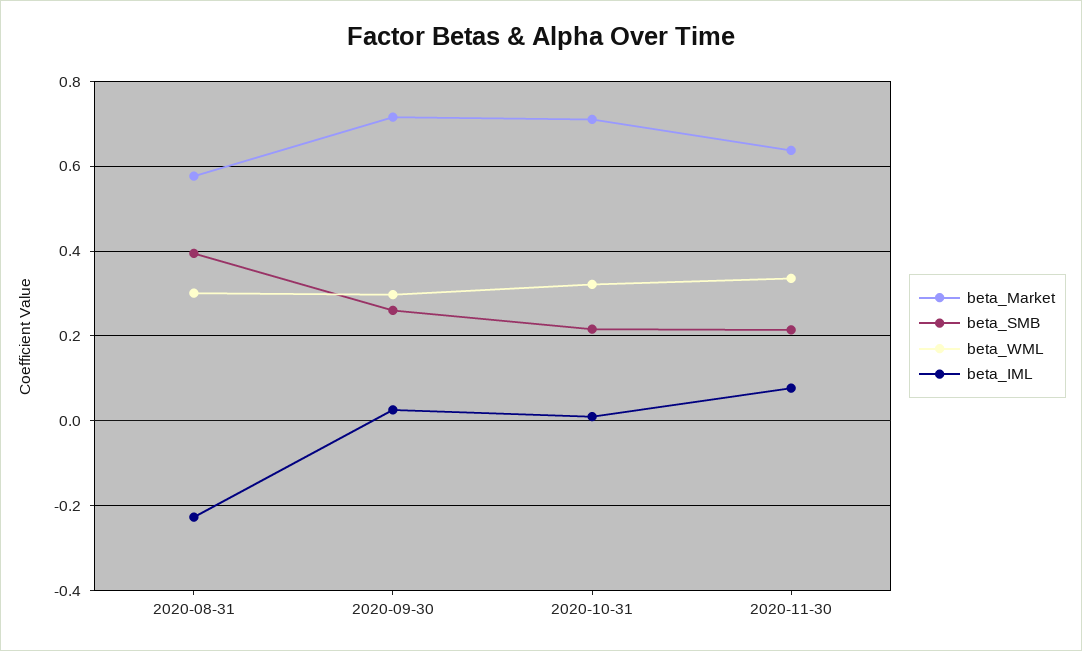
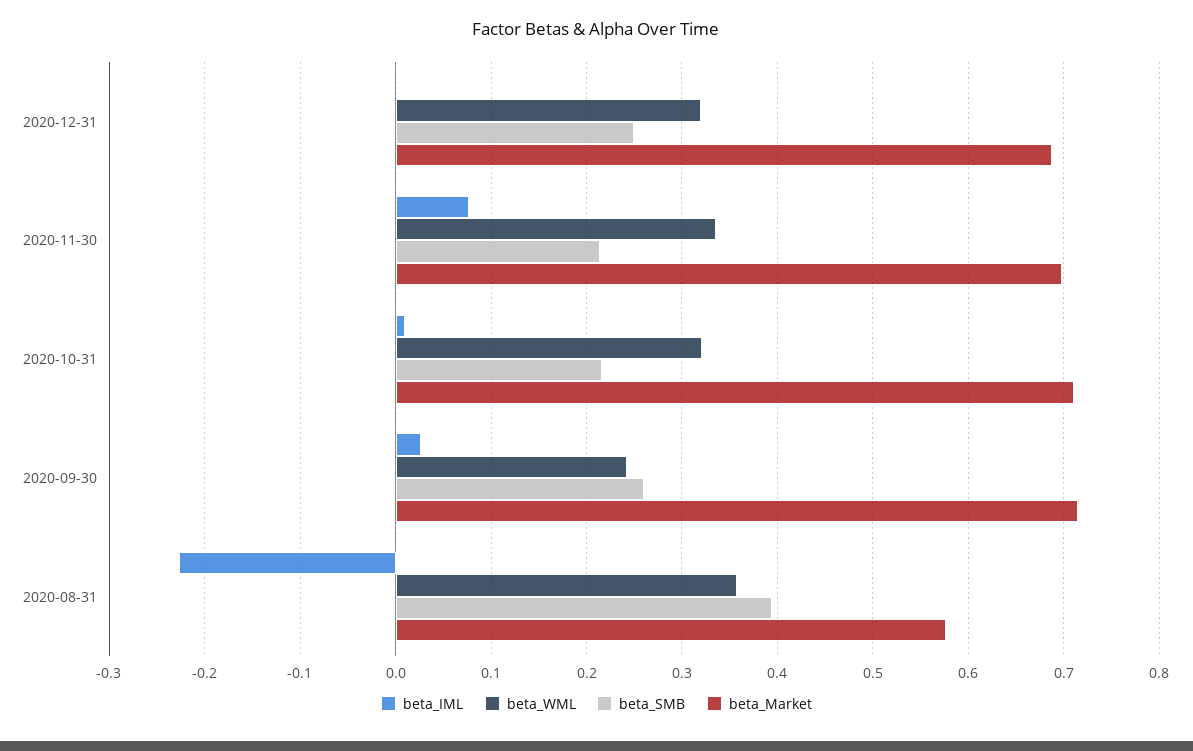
beta_WML, 2020-08-31: 0.3 -> 0.36
beta_WML, 2020-09-30: 0.3 -> 0.24
beta_Market, 2020-11-30: 0.64 -> 0.7
beta_IML, 2020-12-31: none -> 0
beta_WML, 2020-12-31: none -> 0.32
beta_SMB, 2020-12-31: none -> 0.25
beta_Market, 2020-12-31: none -> 0.69

